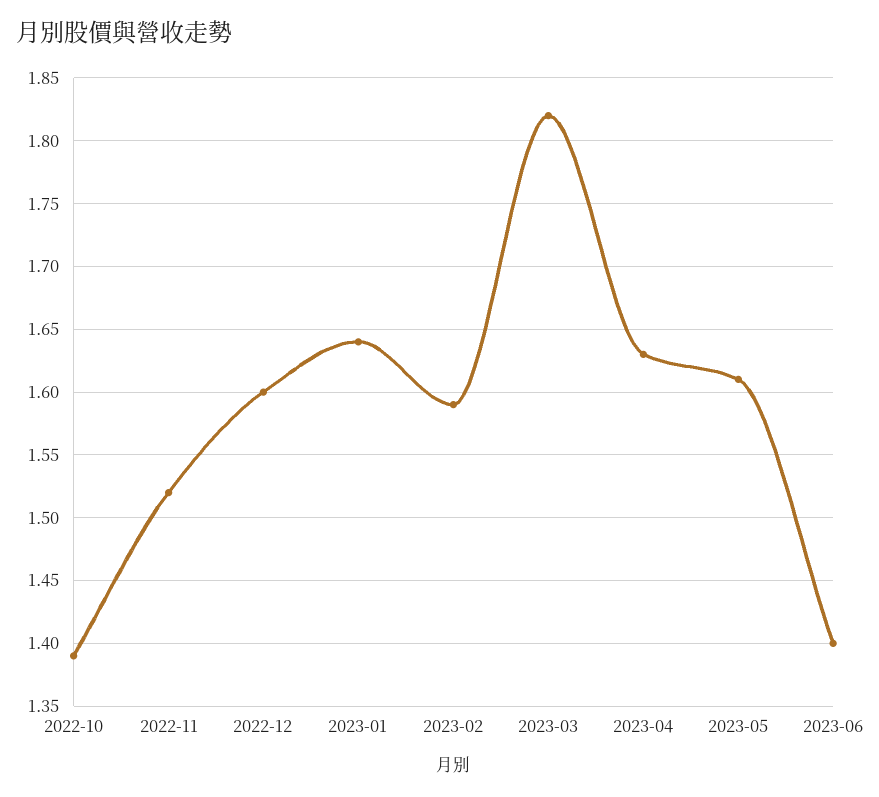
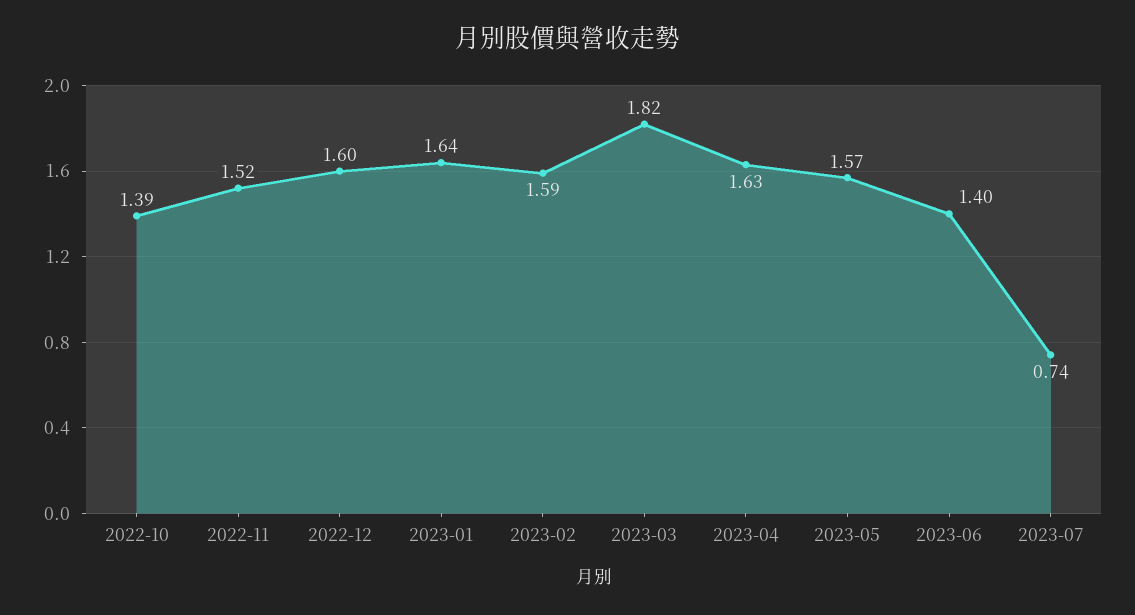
2023-05: 1.61 -> 1.57
2023-07: none -> 0.74

